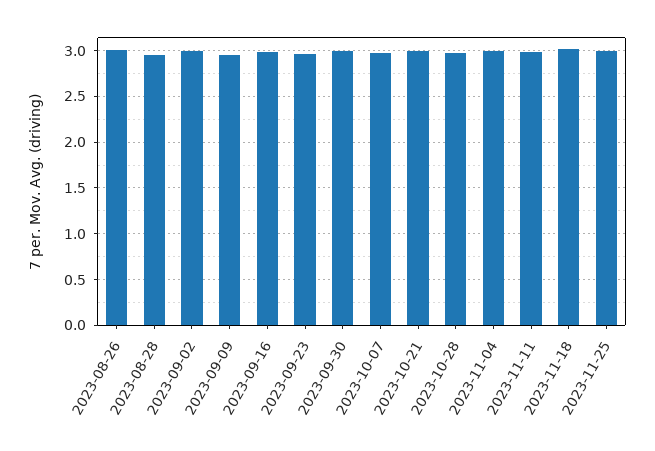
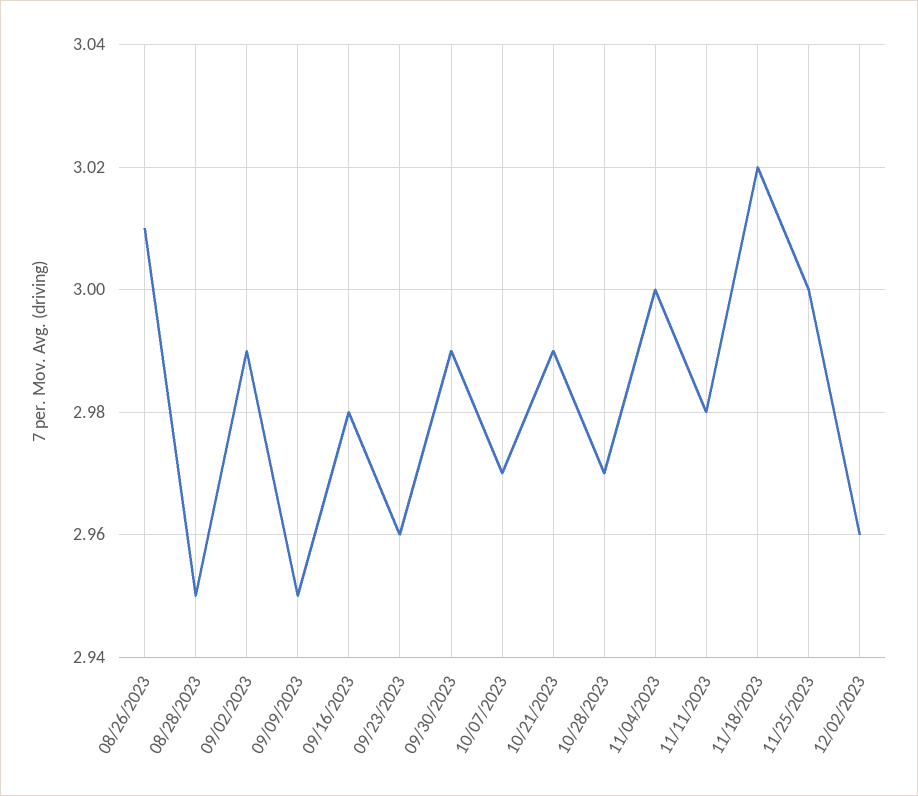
12/02/2023: none -> 2.96

